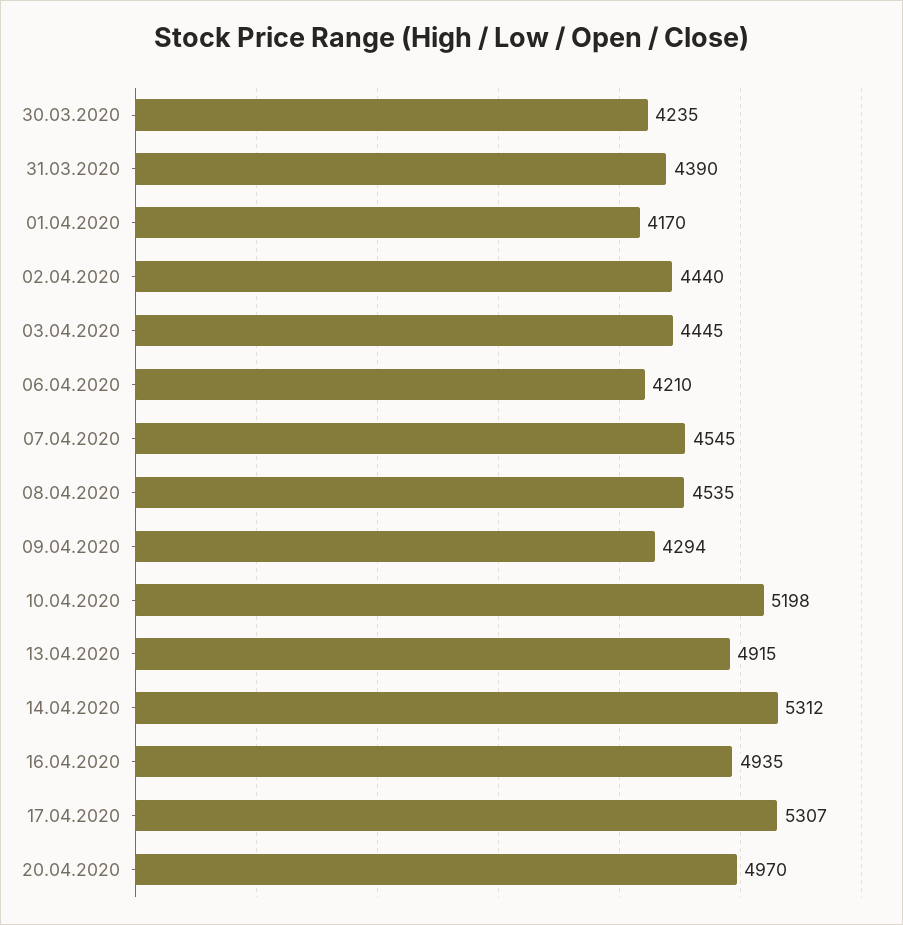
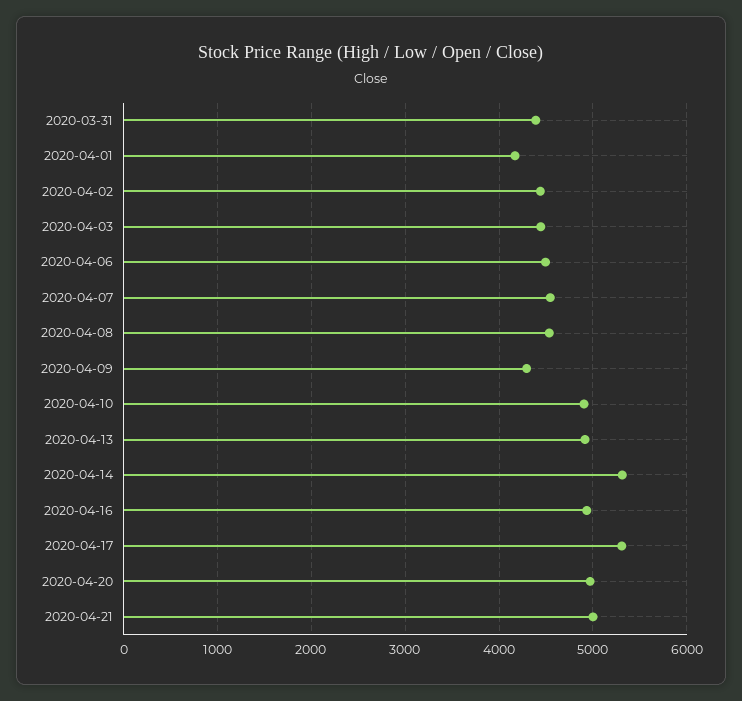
30.03.2020: 4235 -> none
06.04.2020: 4210 -> 4500
10.04.2020: 5198 -> 4900
2020-04-21: none -> 5000

